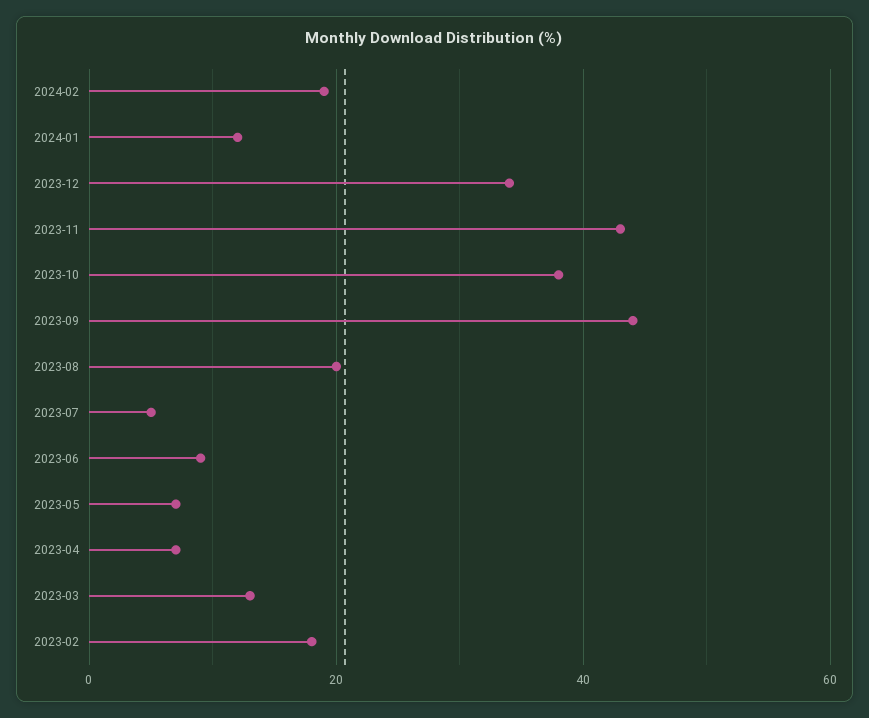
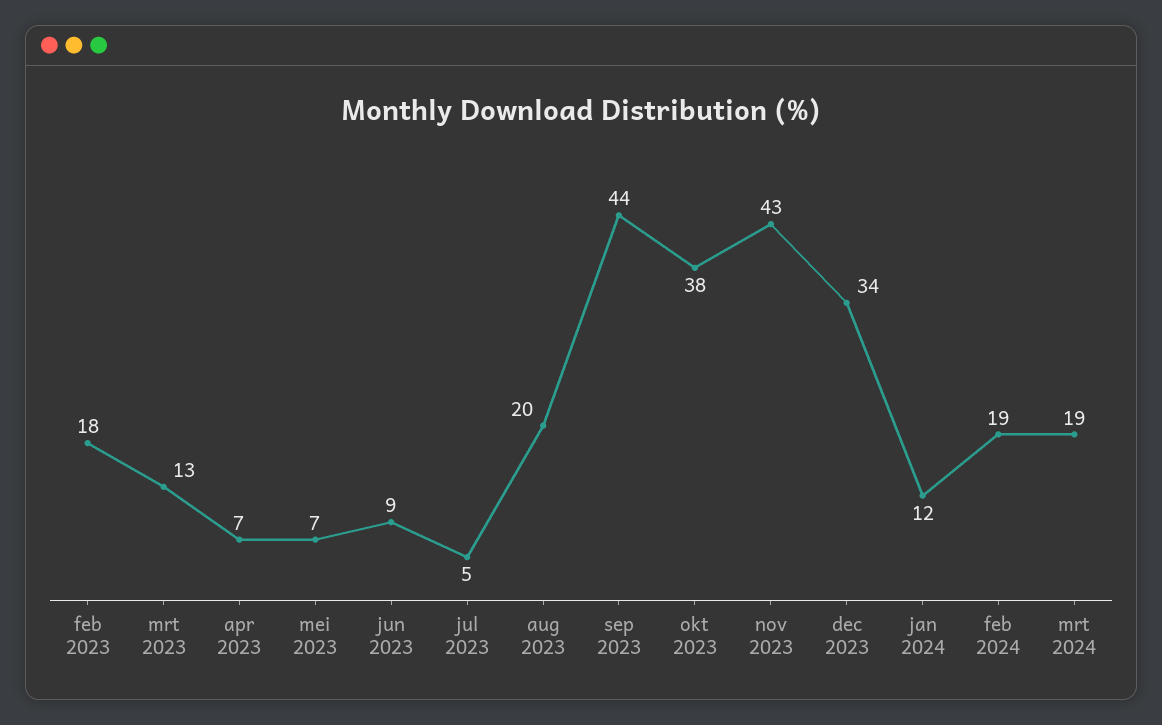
mrt 2024: none -> 19

